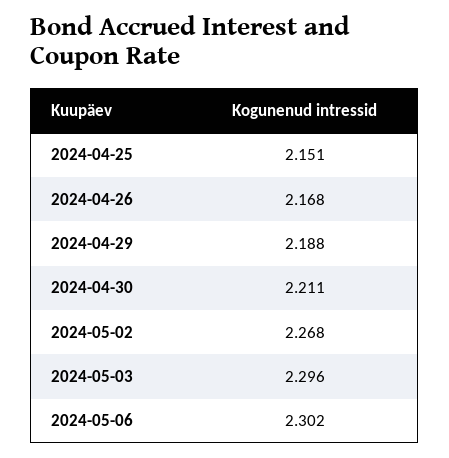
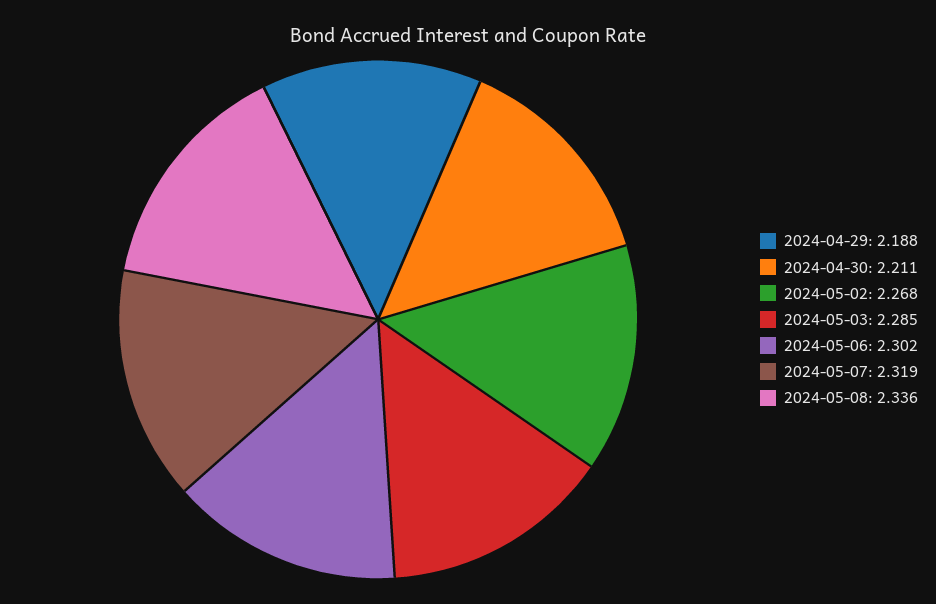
2024-04-25: 2.151 -> none
2024-04-26: 2.168 -> none
2024-05-03: 2.296 -> 2.285
2024-05-07: none -> 2.319
2024-05-08: none -> 2.336

